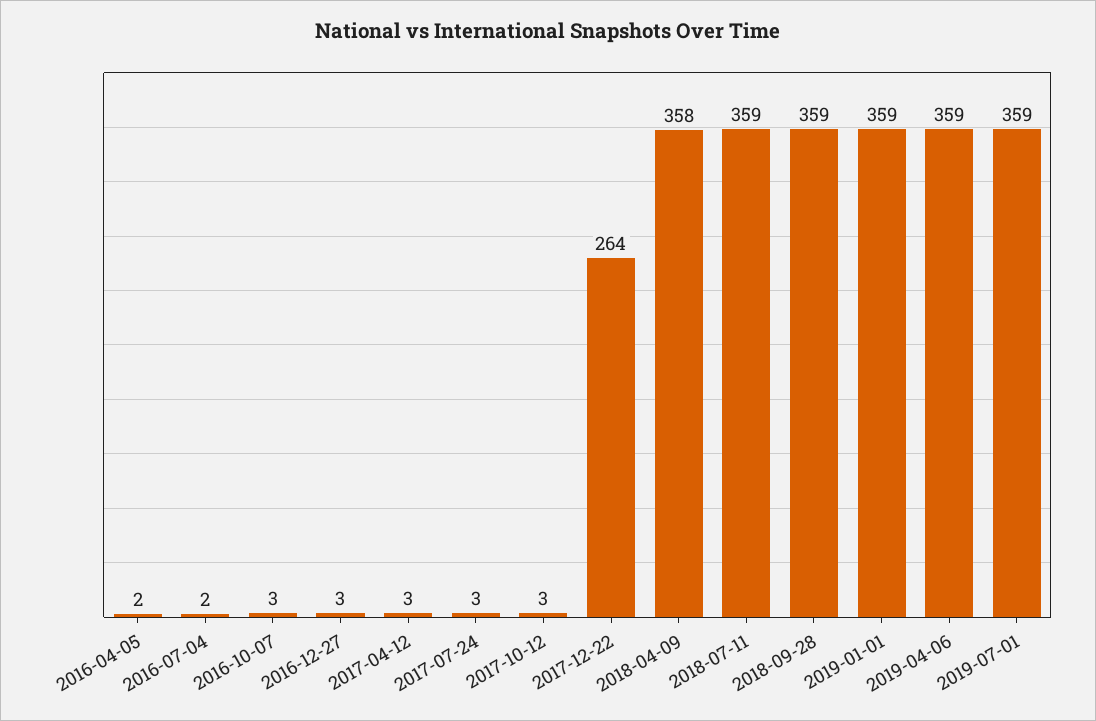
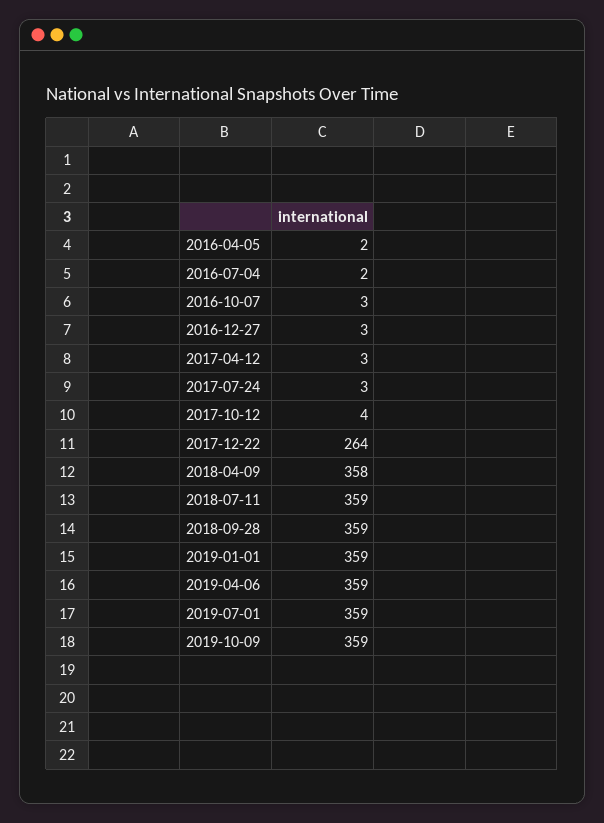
2017-10-12: 3 -> 4
2019-10-09: none -> 359

